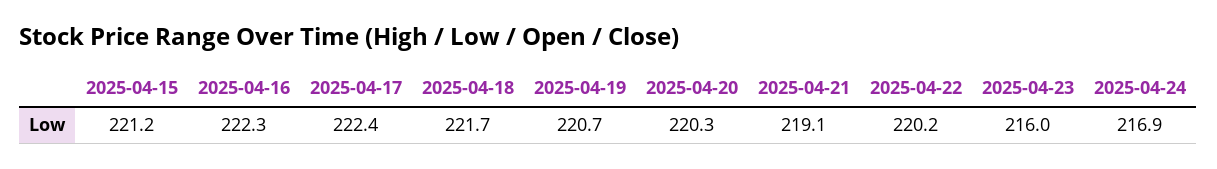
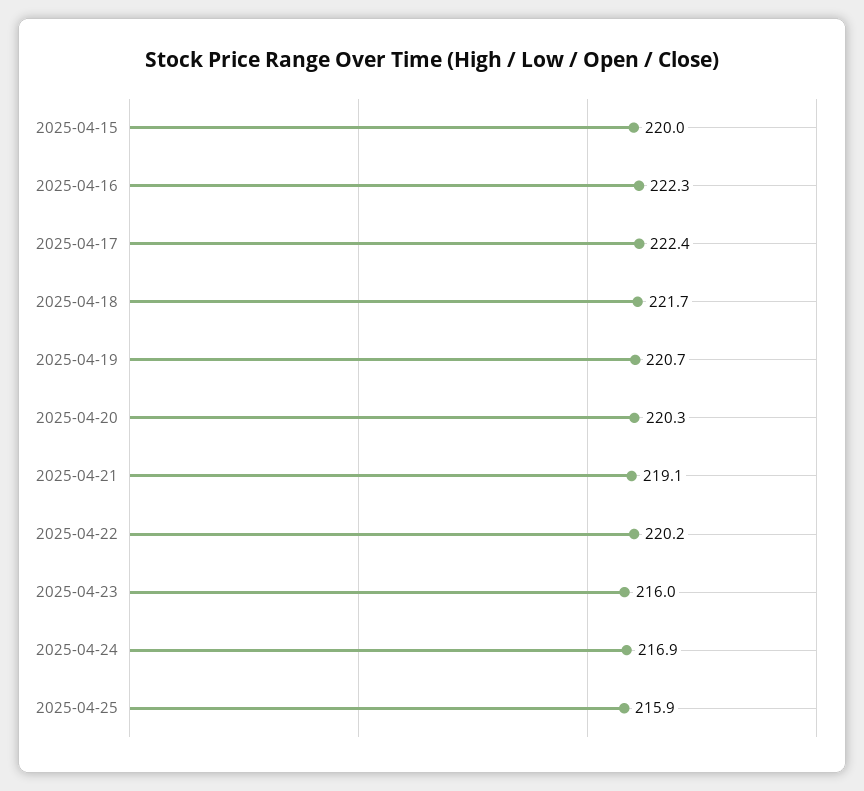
2025-04-15: 221.2 -> 220
2025-04-25: none -> 215.9

